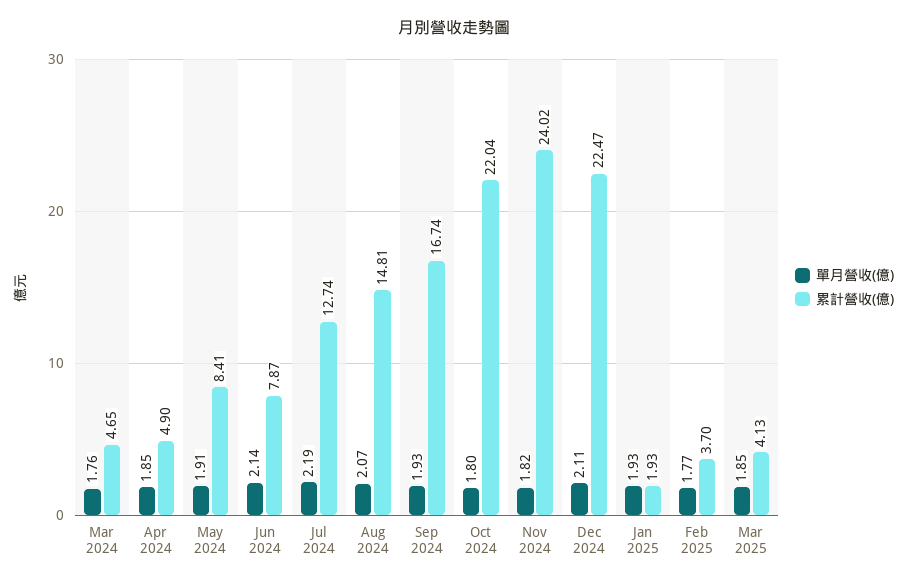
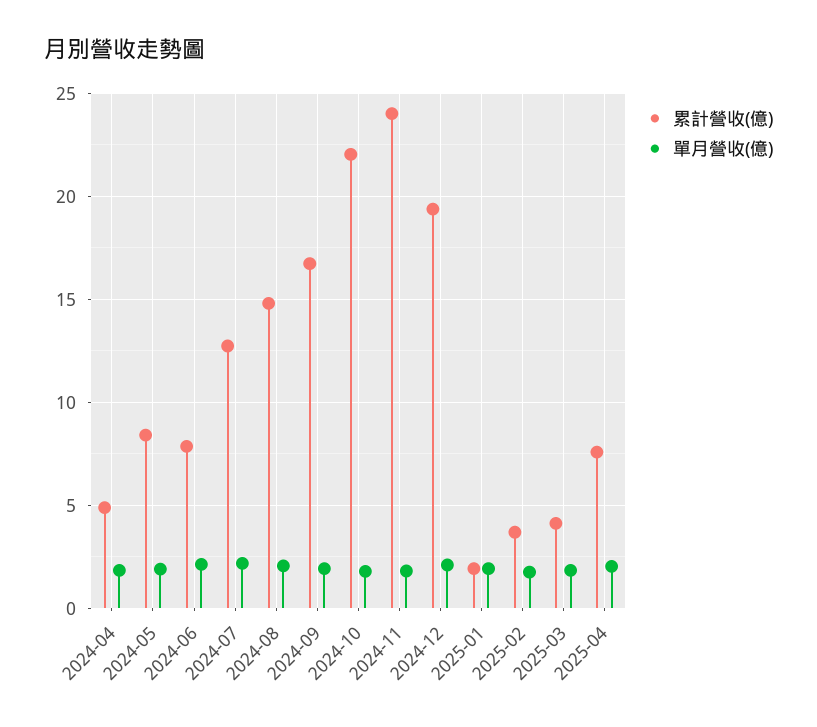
單月營收(億), Mar 2024: 1.76 -> none
累計營收(億), Mar 2024: 4.65 -> none
累計營收(億), Dec 2024: 22.47 -> 19.5
累計營收(億), 2025-04: none -> 7.5
單月營收(億), 2025-04: none -> 2

